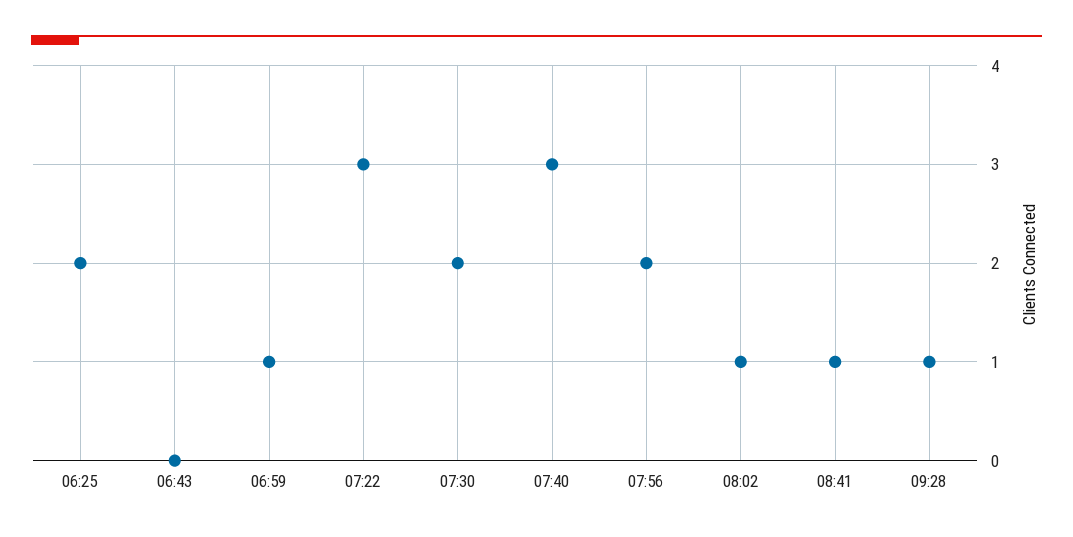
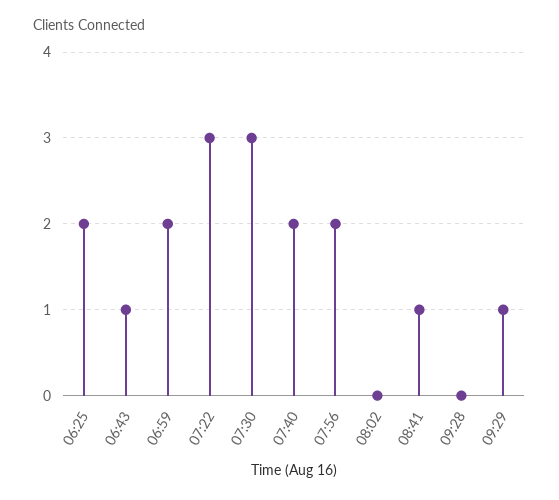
06:43: 0 -> 1
06:59: 1 -> 2
07:30: 2 -> 3
07:40: 3 -> 2
08:02: 1 -> 0
09:28: 1 -> 0
09:29: none -> 1

